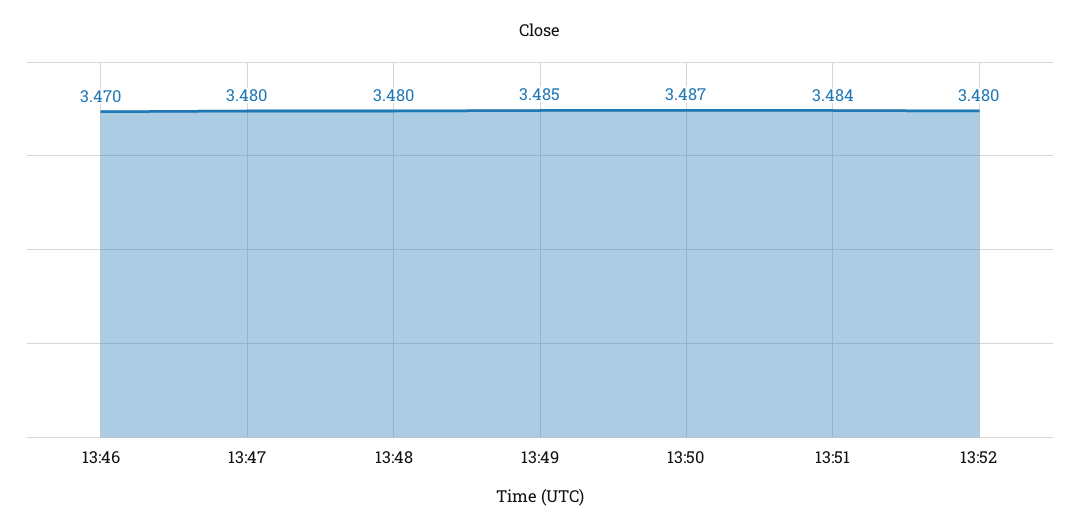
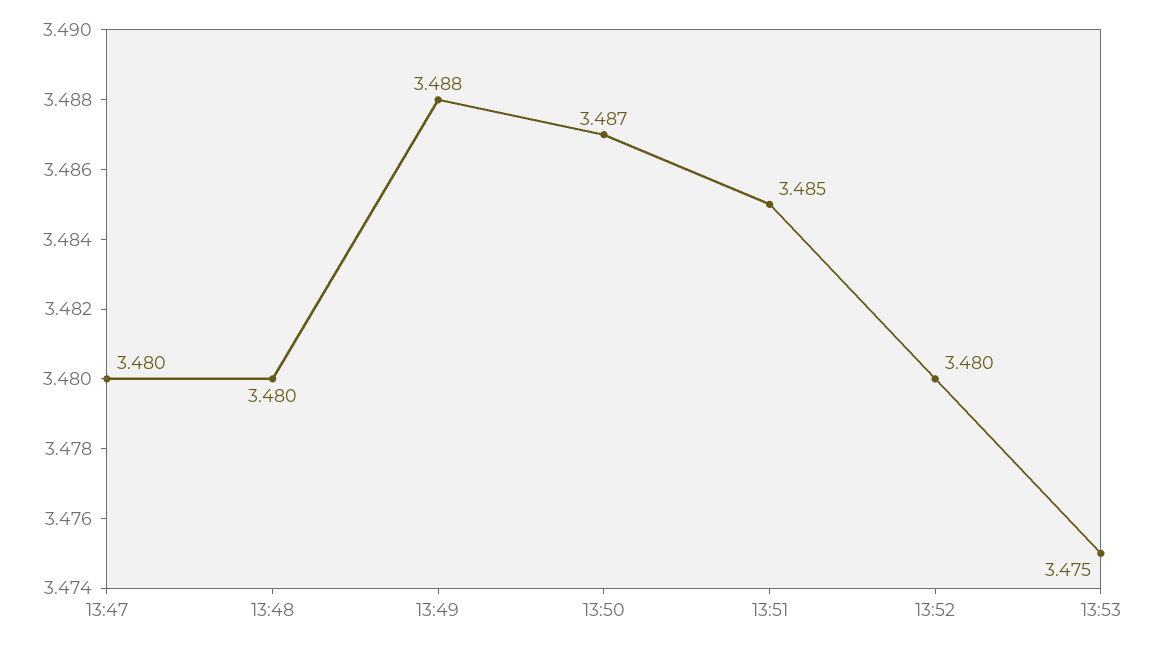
13:46: 3.47 -> none
13:49: 3.485 -> 3.488
13:51: 3.484 -> 3.485
13:53: none -> 3.475

